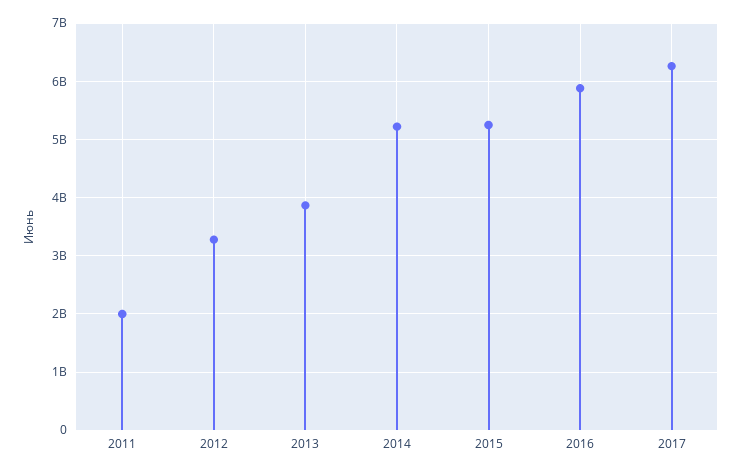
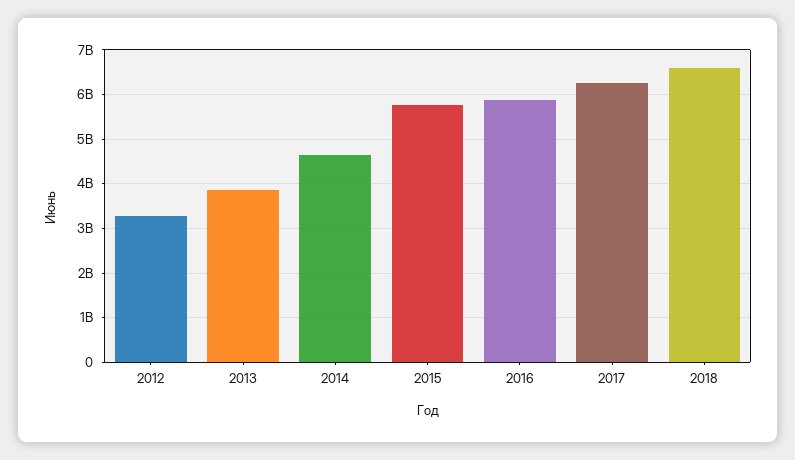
2011: 2000000000 -> none
2014: 5200000000 -> 4600000000
2015: 5200000000 -> 5800000000
2018: none -> 6600000000

